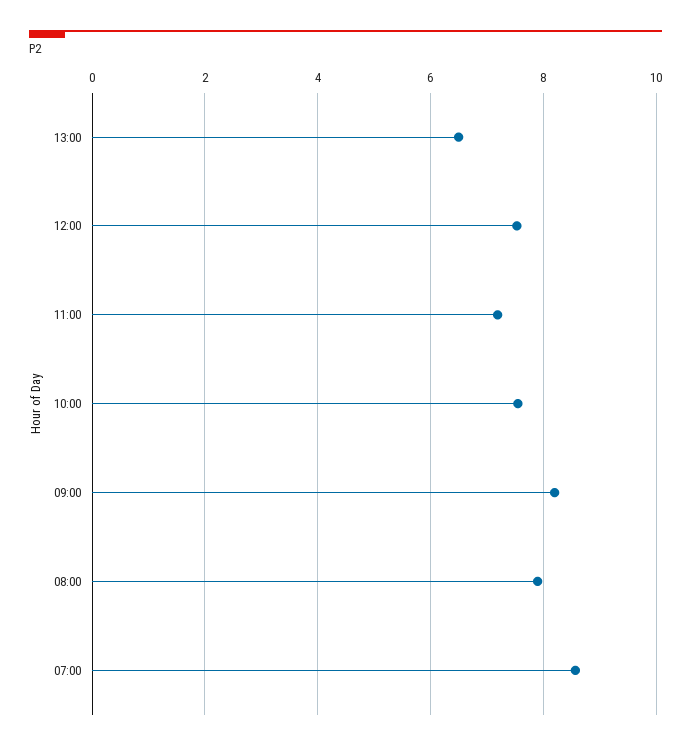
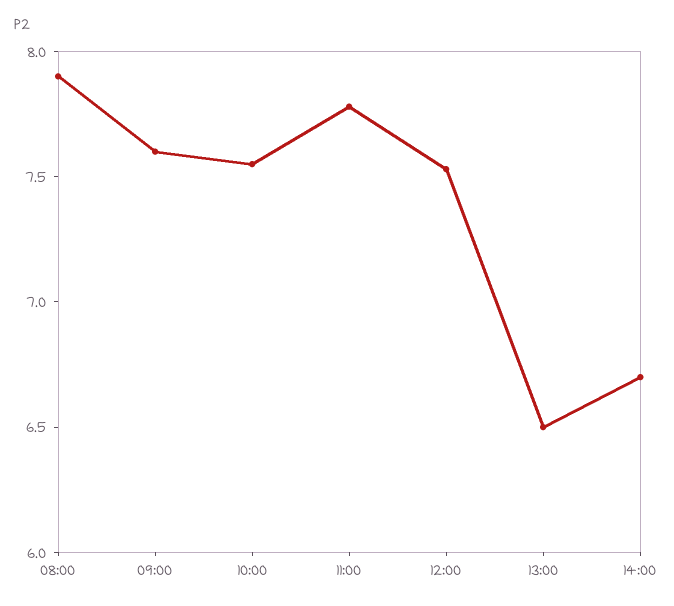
11:00: 7.2 -> 7.8
09:00: 8.2 -> 7.6
07:00: 8.6 -> none
14:00: none -> 6.7

